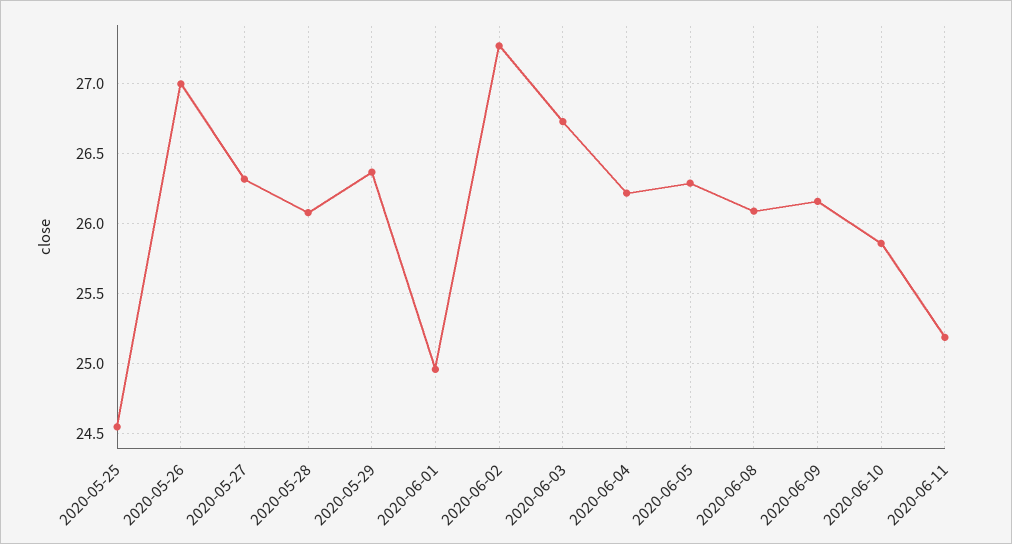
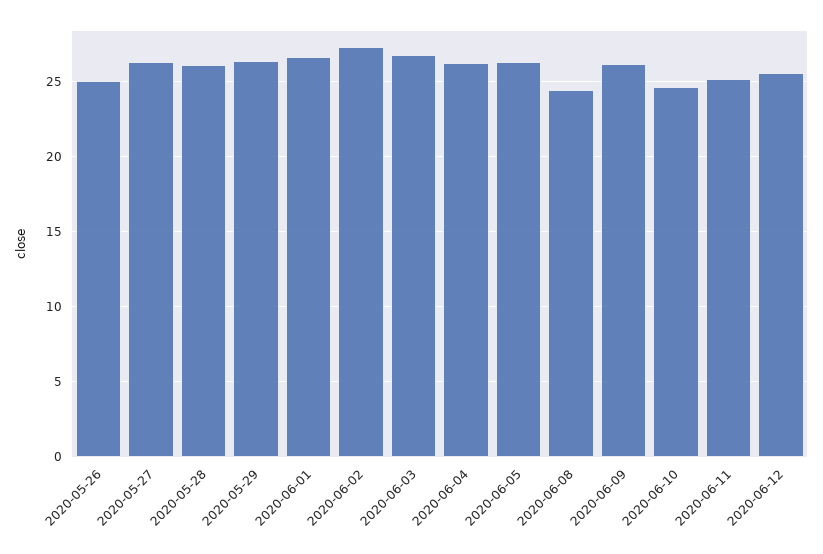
2020-05-25: 24.55 -> none
2020-05-26: 27 -> 25
2020-06-01: 24.95 -> 26.5
2020-06-08: 26.1 -> 24.5
2020-06-10: 25.85 -> 24.5
2020-06-12: none -> 25.5

